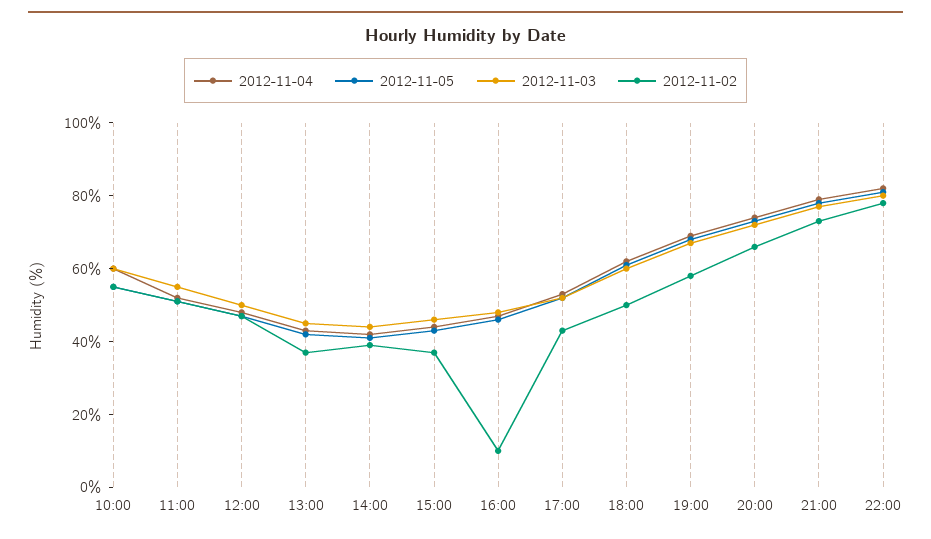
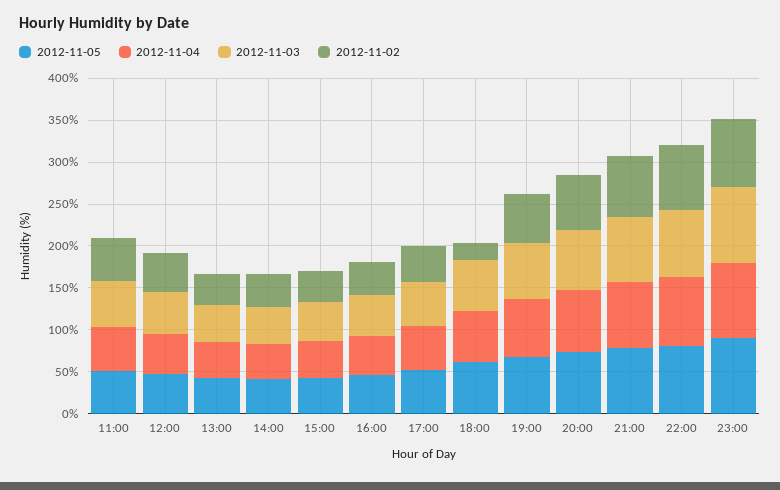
2012-11-04, 10:00: 60 -> none
2012-11-05, 10:00: 55 -> none
2012-11-03, 10:00: 60 -> none
2012-11-02, 10:00: 55 -> none
2012-11-02, 16:00: 10 -> 40
2012-11-02, 18:00: 50 -> 20
2012-11-05, 23:00: none -> 90
2012-11-04, 23:00: none -> 90
2012-11-03, 23:00: none -> 90
2012-11-02, 23:00: none -> 80

